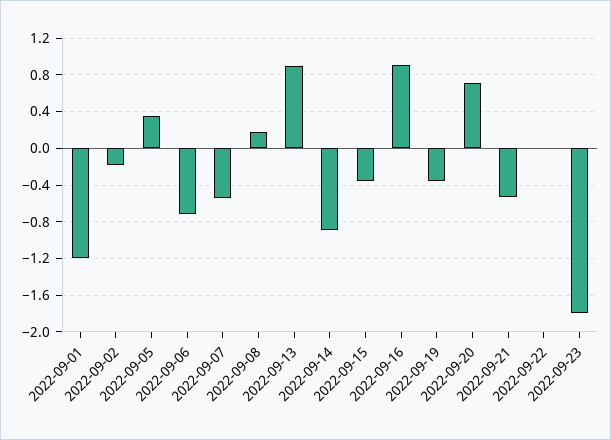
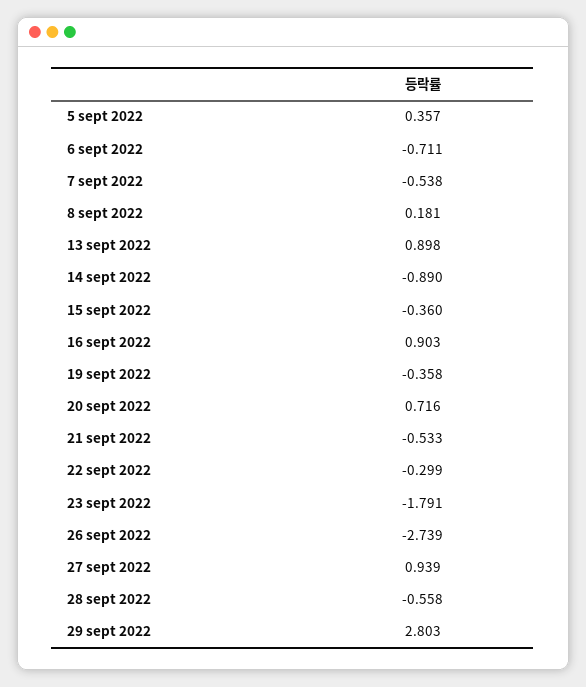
2022-09-01: -1.2 -> none
2022-09-02: -0.2 -> none
2022-09-22: 0 -> -0.299
26 sept 2022: none -> -2.739
27 sept 2022: none -> 0.939
28 sept 2022: none -> -0.558
29 sept 2022: none -> 2.803

